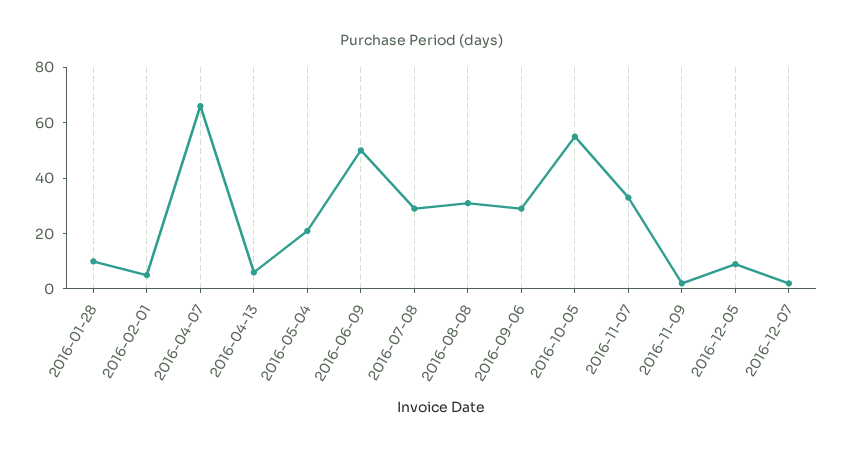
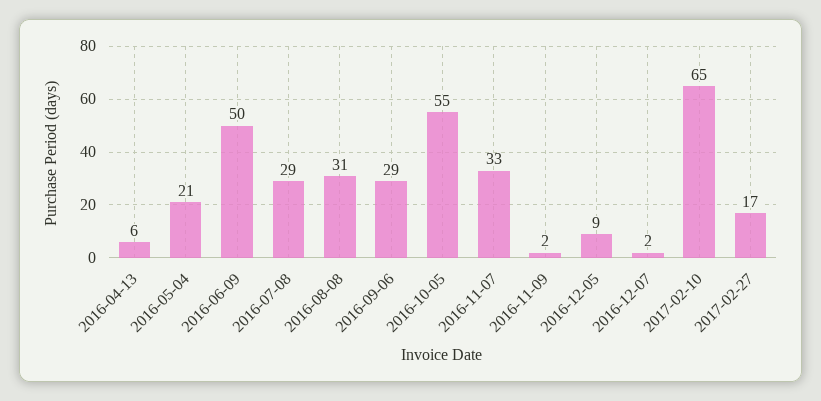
2016-01-28: 10 -> none
2016-02-01: 5 -> none
2016-04-07: 65 -> none
2017-02-10: none -> 65
2017-02-27: none -> 17

